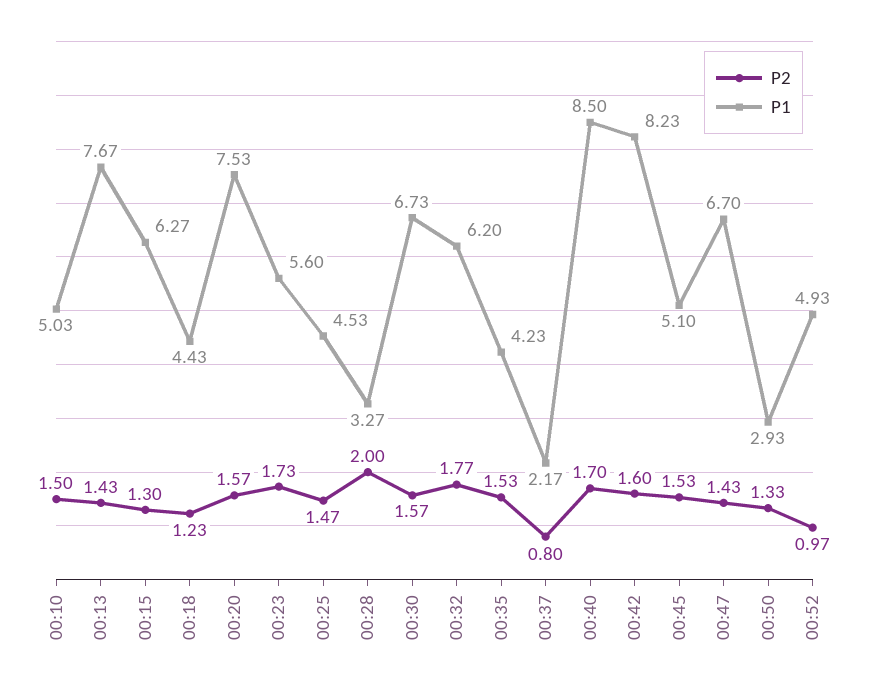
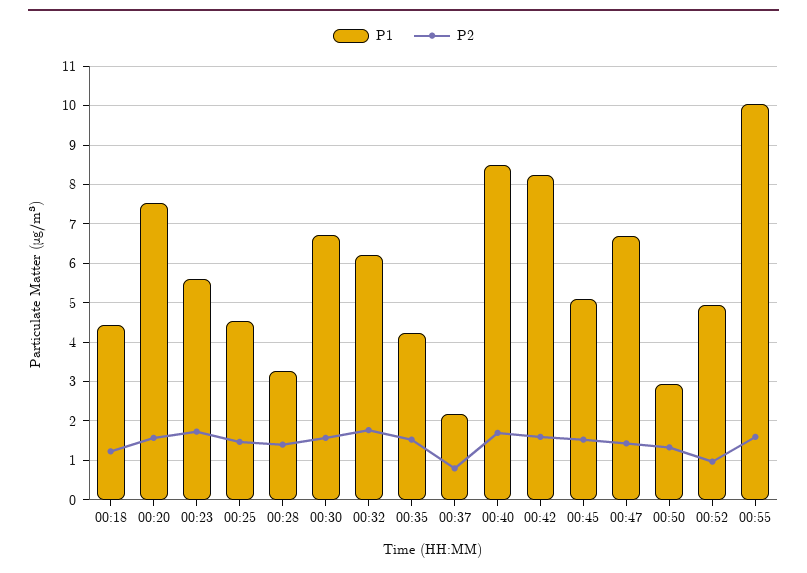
P2, 00:10: 1.5 -> none
P1, 00:10: 5.03 -> none
P2, 00:13: 1.43 -> none
P1, 00:13: 7.67 -> none
P2, 00:15: 1.3 -> none
P1, 00:15: 6.27 -> none
P2, 00:28: 2 -> 1.4
P1, 00:55: none -> 10
P2, 00:55: none -> 1.6

